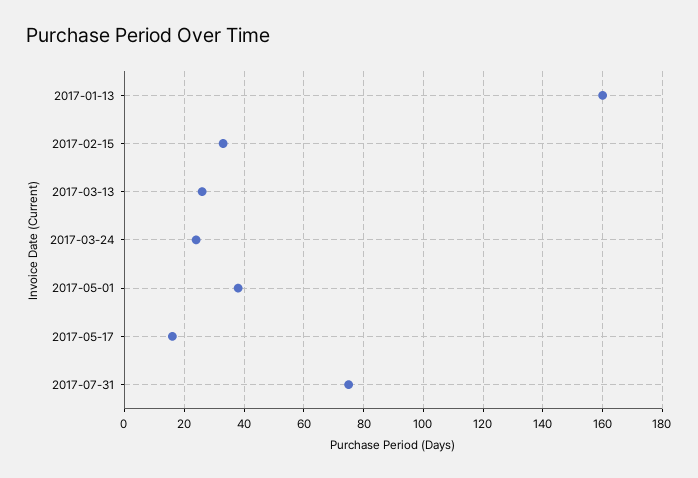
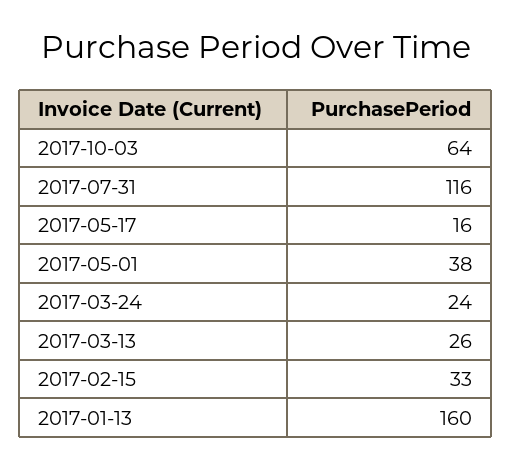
2017-07-31: 75 -> 116
2017-10-03: none -> 64

